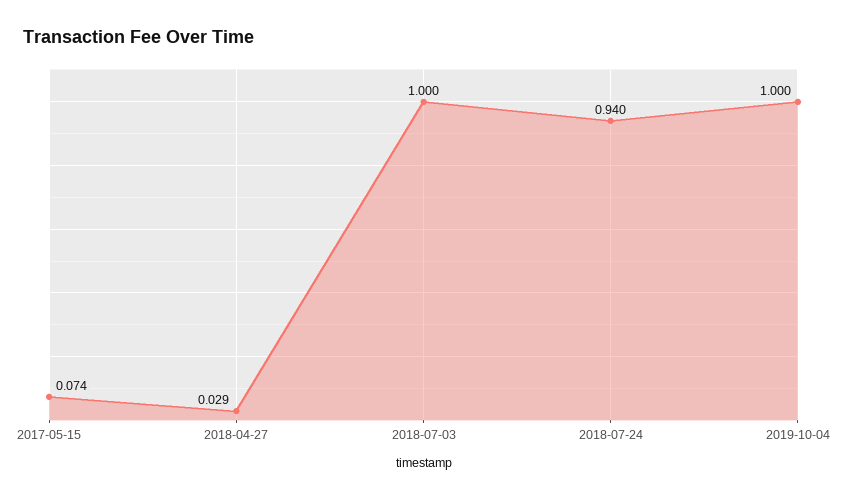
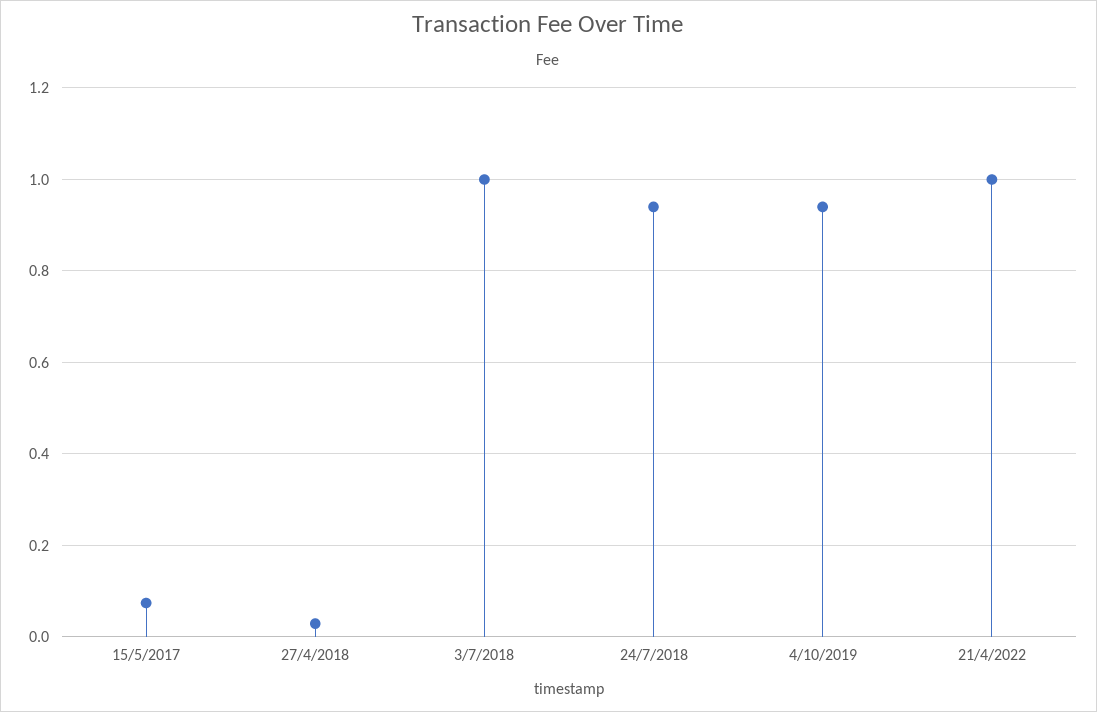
2019-10-04: 1 -> 0.94
21/4/2022: none -> 1

